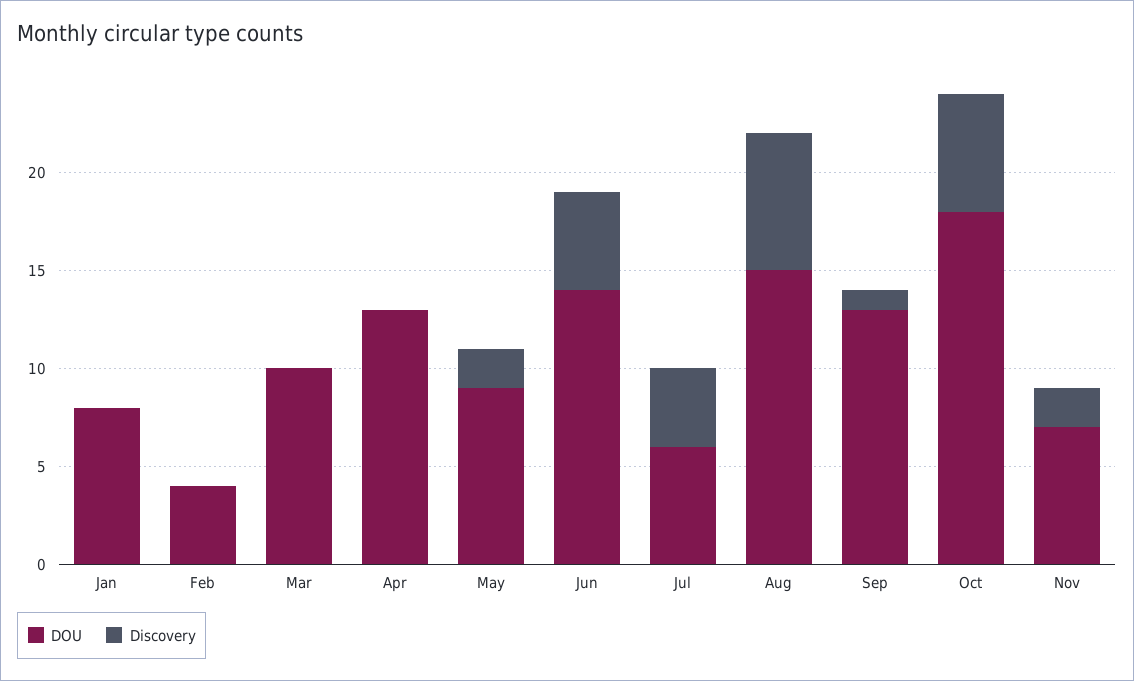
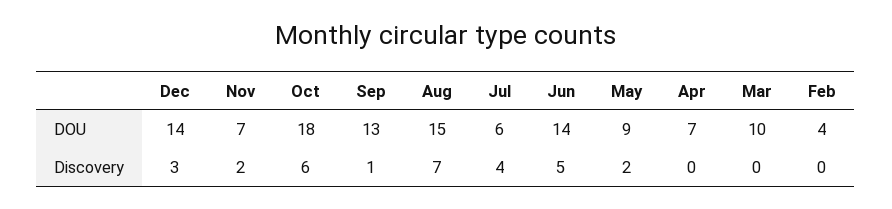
DOU, Jan: 8 -> none
Discovery, Jan: 0 -> none
DOU, Apr: 13 -> 7
DOU, Dec: none -> 14
Discovery, Dec: none -> 3

